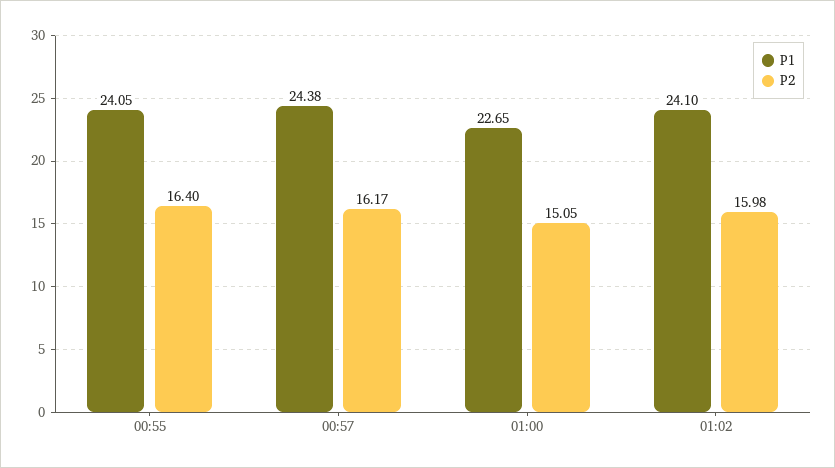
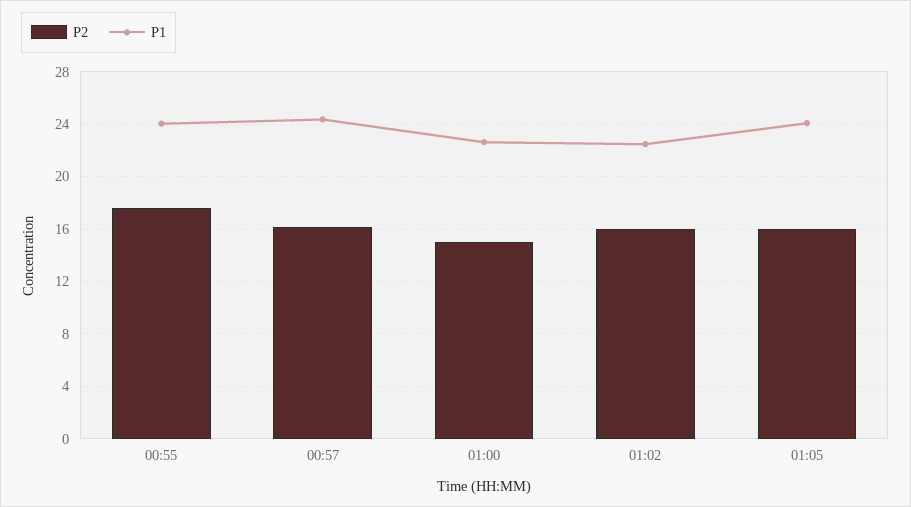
P2, 00:55: 16.4 -> 17.5
P1, 01:02: 24.1 -> 22.5
P2, 01:05: none -> 16
P1, 01:05: none -> 24

